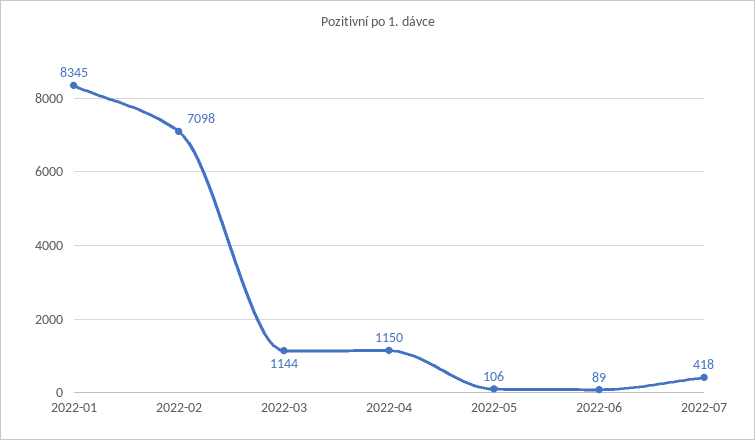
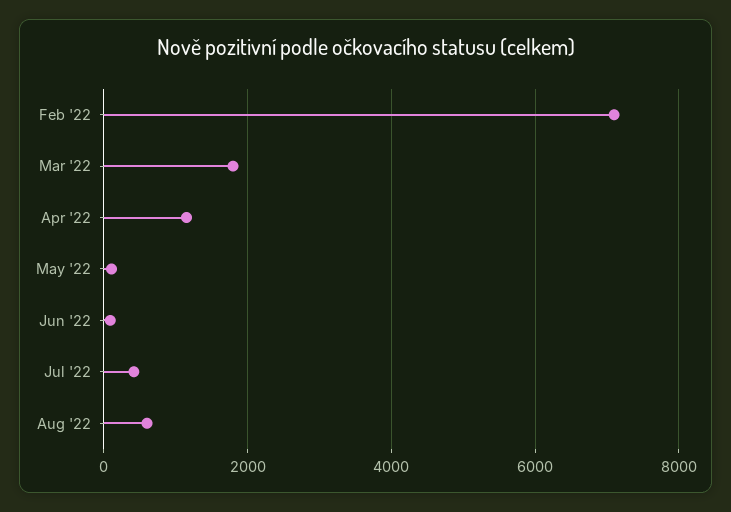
2022-01: 8345 -> none
2022-03: 1144 -> 1800
Aug '22: none -> 600

